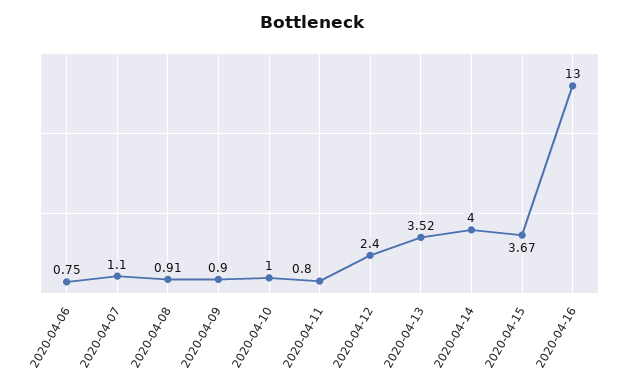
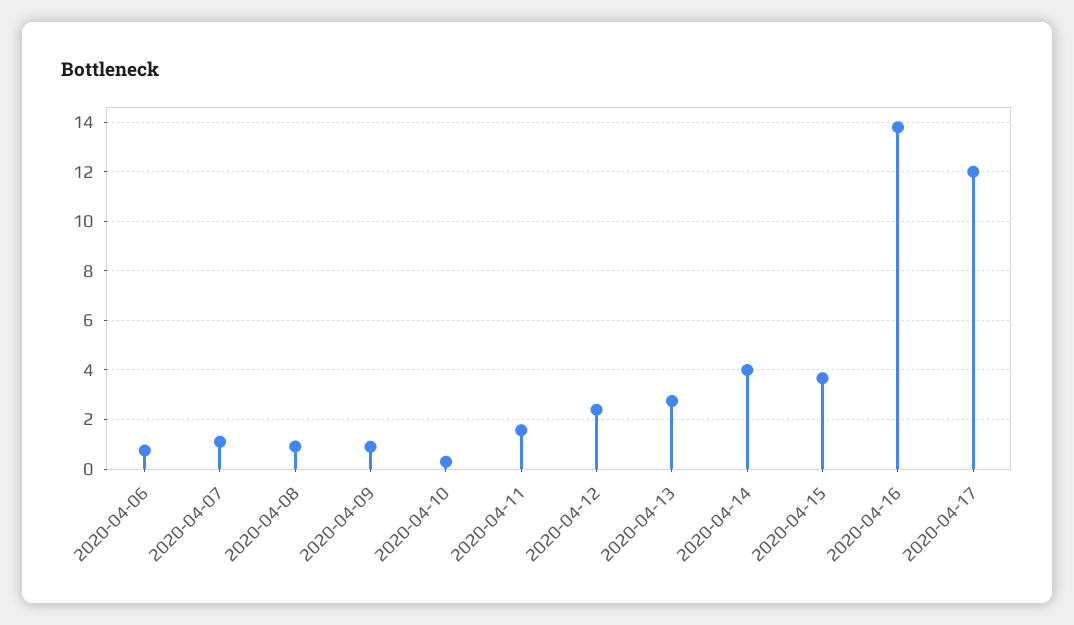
2020-04-10: 1 -> 0.25
2020-04-11: 0.8 -> 1.5
2020-04-13: 3.52 -> 2.75
2020-04-16: 13 -> 13.75
2020-04-17: none -> 12

